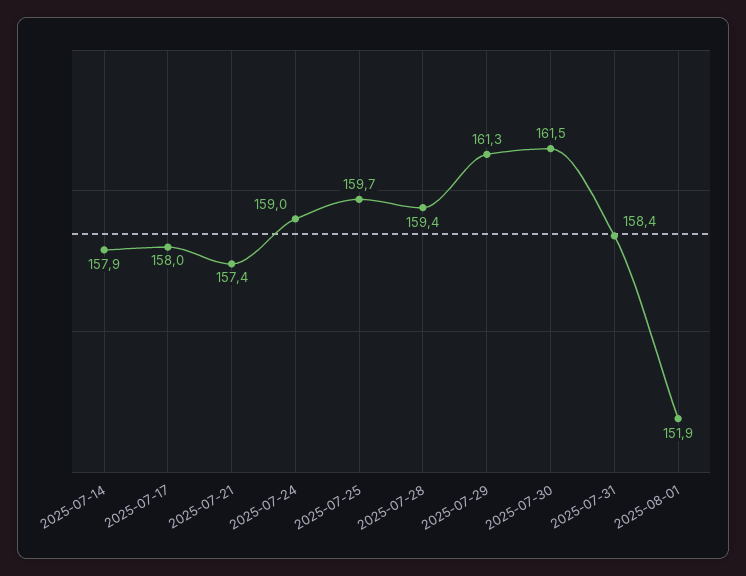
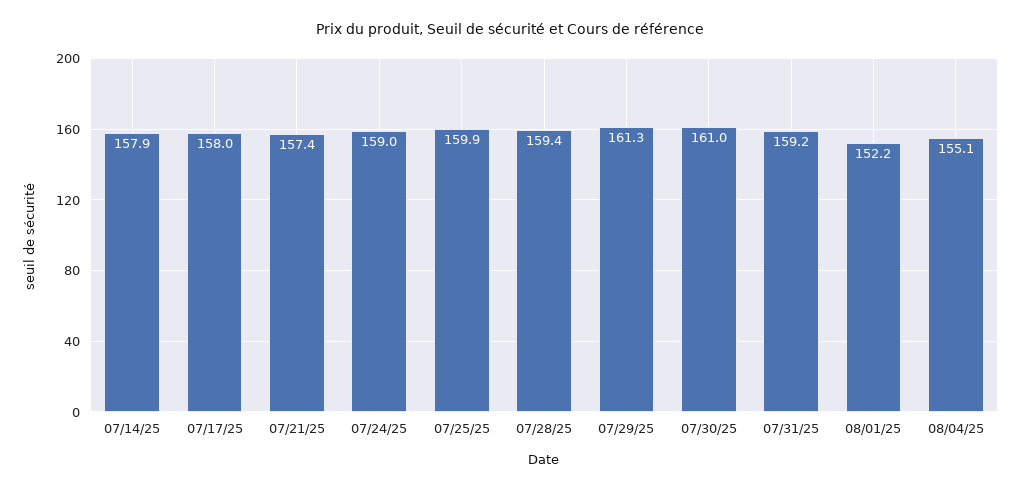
2025-07-25: 159.7 -> 159.9
2025-07-30: 161.5 -> 161
2025-07-31: 158.4 -> 159.2
2025-08-01: 151.9 -> 152.2
08/04/25: none -> 155.1

